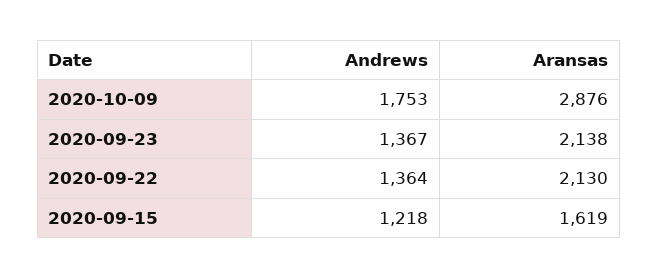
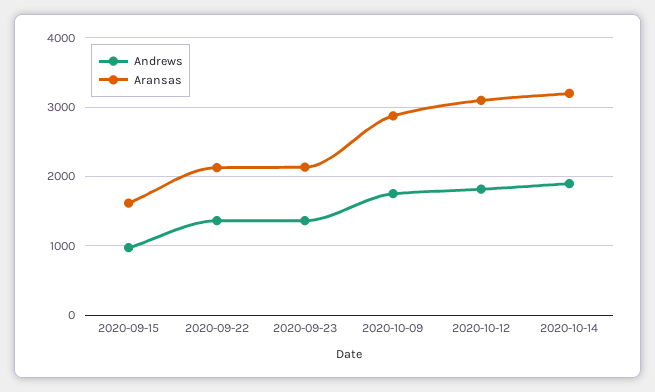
Andrews, 2020-09-15: 1218 -> 1000
Andrews, 2020-10-12: none -> 1800
Aransas, 2020-10-12: none -> 3100
Andrews, 2020-10-14: none -> 1900
Aransas, 2020-10-14: none -> 3200

